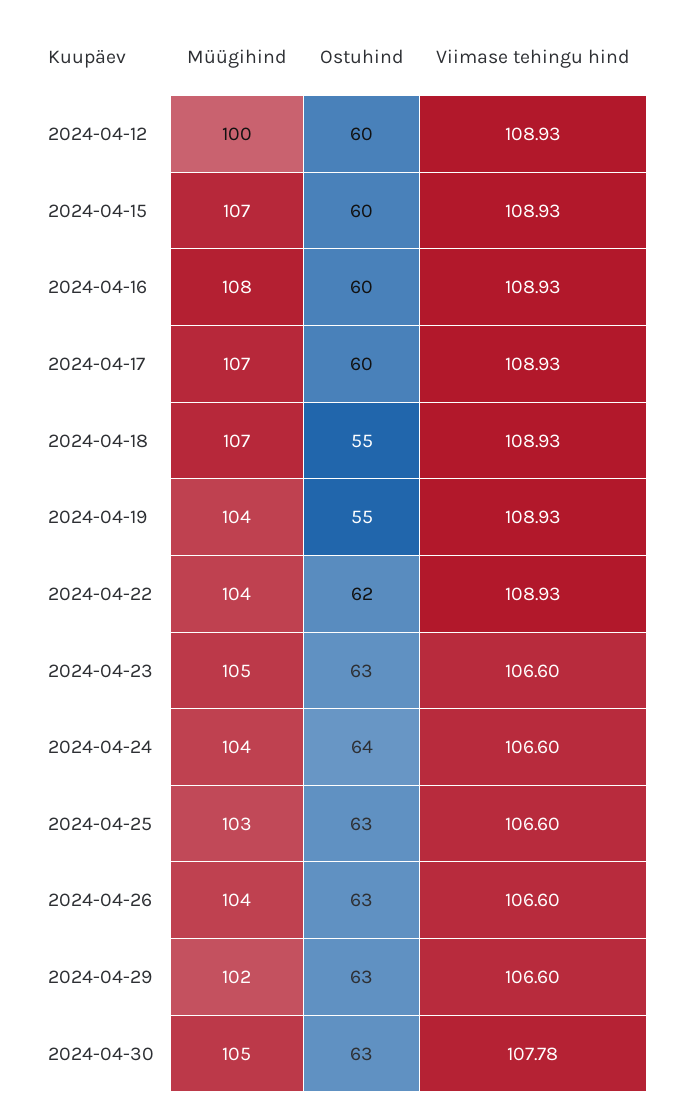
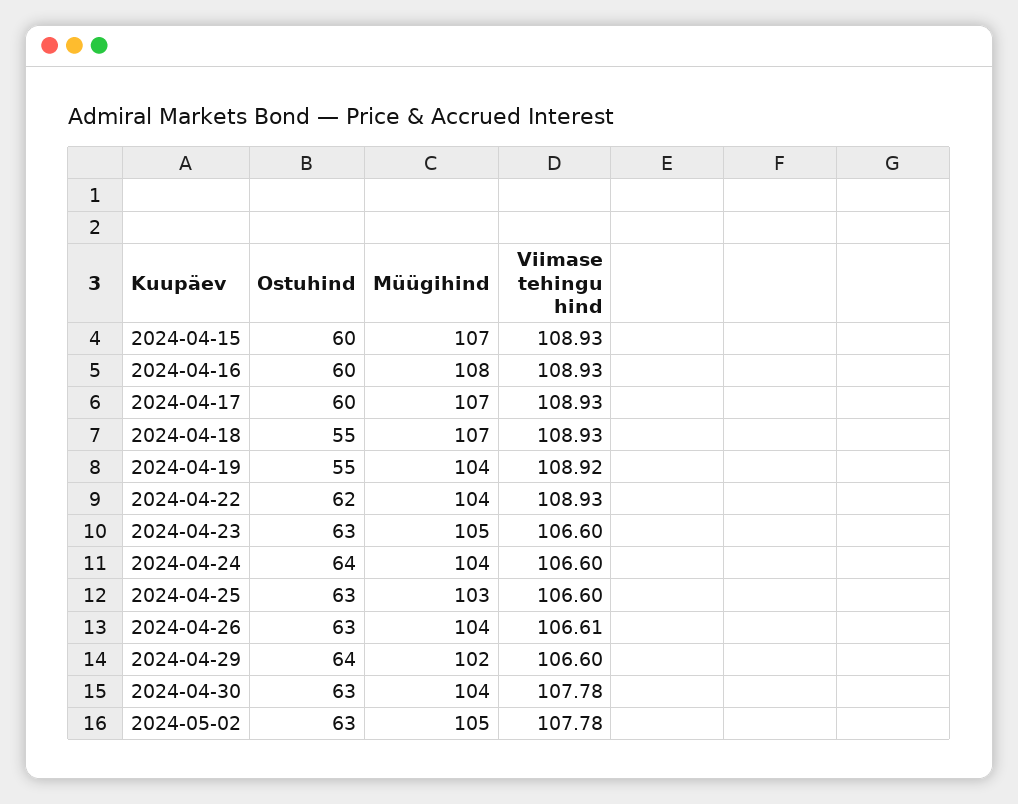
Müügihind, 2024-04-12: 100 -> none
Ostuhind, 2024-04-12: 60 -> none
Viimase tehingu hind, 2024-04-12: 108.93 -> none
Viimase tehingu hind, 2024-04-19: 108.93 -> 108.92
Viimase tehingu hind, 2024-04-26: 106.6 -> 106.61
Ostuhind, 2024-04-29: 63 -> 64
Müügihind, 2024-04-30: 105 -> 104
Ostuhind, 2024-05-02: none -> 63
Müügihind, 2024-05-02: none -> 105
Viimase tehingu hind, 2024-05-02: none -> 107.78

